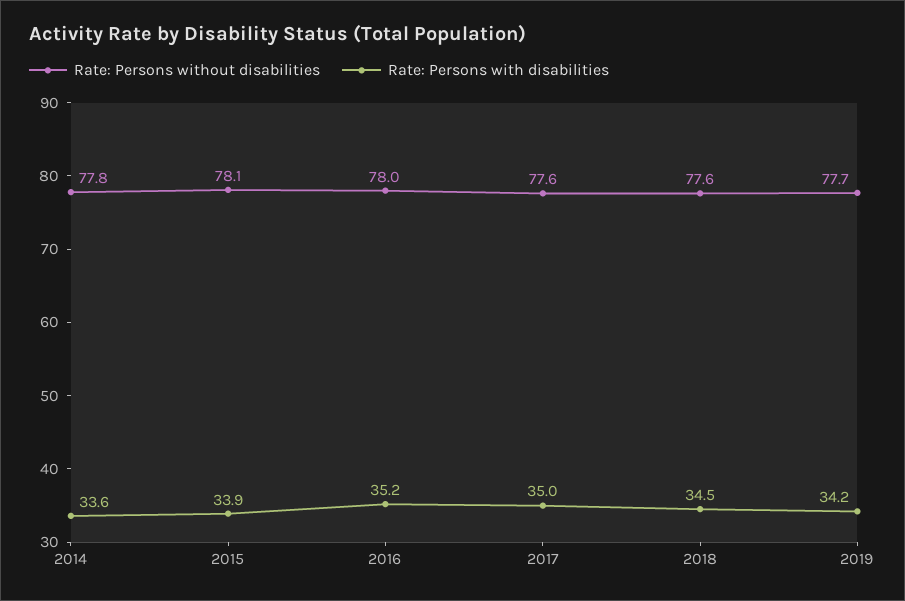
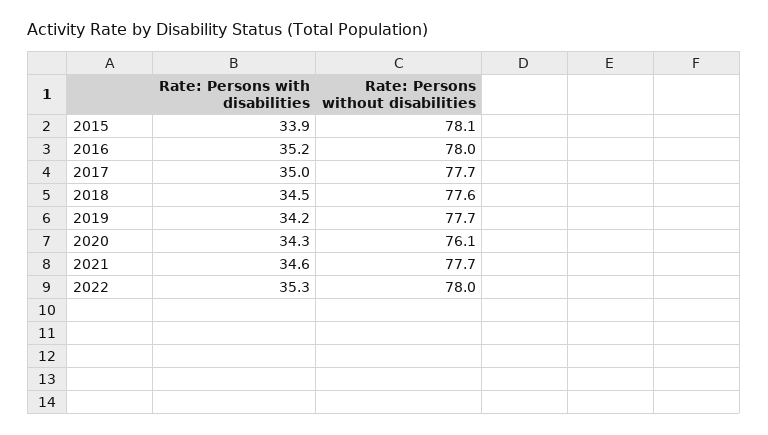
Rate: Persons without disabilities, 2014: 77.8 -> none
Rate: Persons with disabilities, 2014: 33.6 -> none
Rate: Persons without disabilities, 2017: 77.6 -> 77.7
Rate: Persons with disabilities, 2020: none -> 34.3
Rate: Persons without disabilities, 2020: none -> 76.1
Rate: Persons with disabilities, 2021: none -> 34.6
Rate: Persons without disabilities, 2021: none -> 77.7
Rate: Persons with disabilities, 2022: none -> 35.3
Rate: Persons without disabilities, 2022: none -> 78

